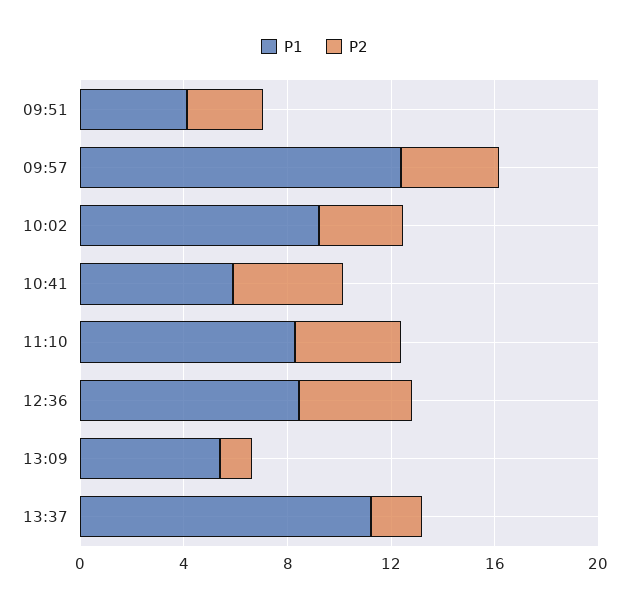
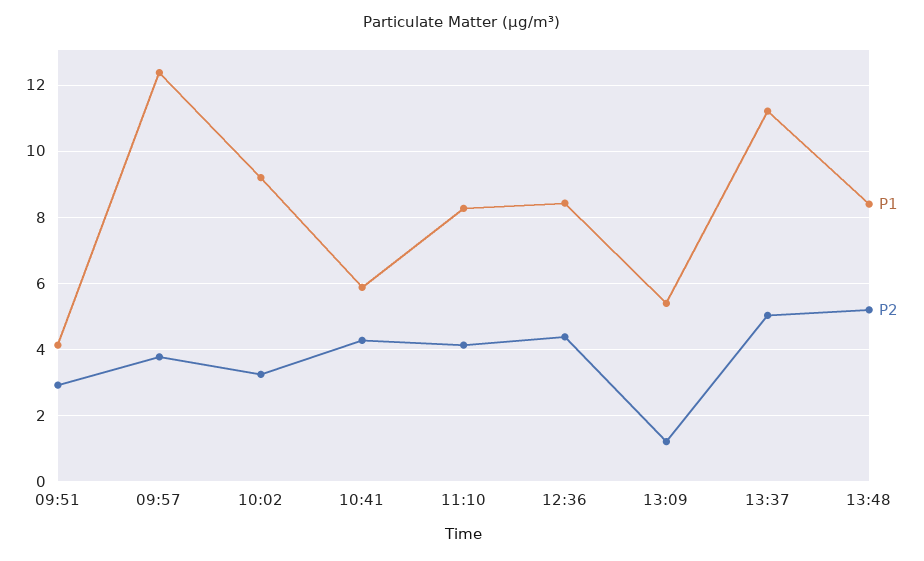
P2, 13:37: 2 -> 5
P1, 13:48: none -> 8.4
P2, 13:48: none -> 5.2

